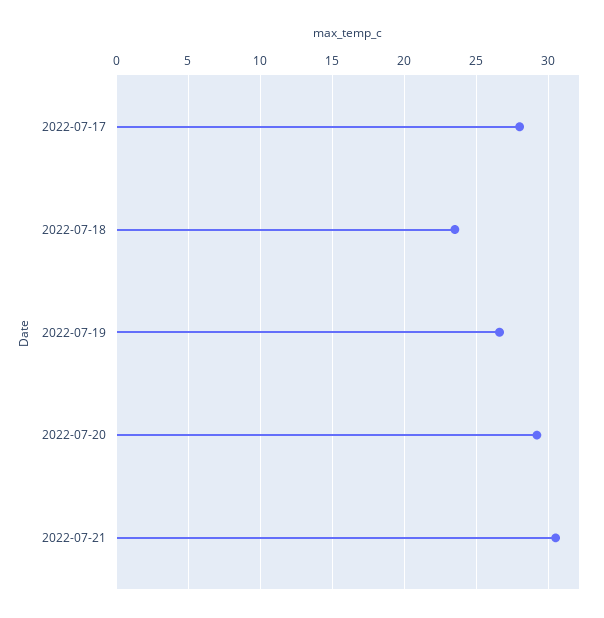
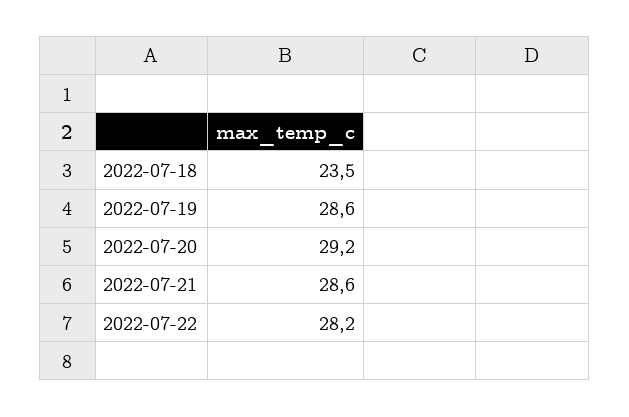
2022-07-17: 28 -> none
2022-07-19: 26.5 -> 28.6
2022-07-21: 30.5 -> 28.6
2022-07-22: none -> 28.2

